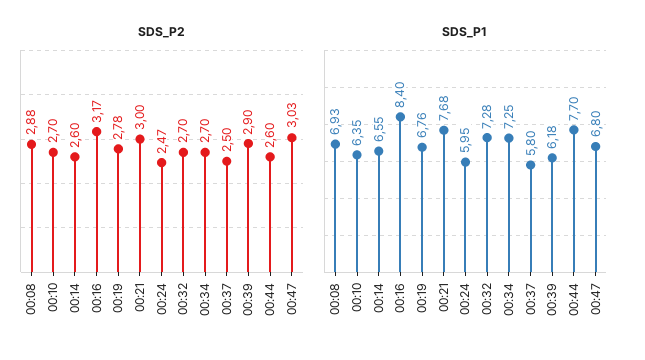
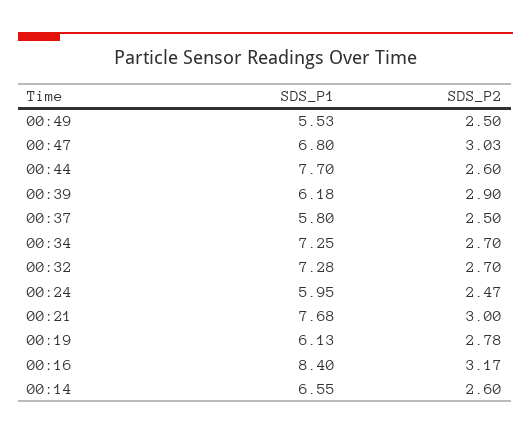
SDS_P2, 00:08: 2.88 -> none
SDS_P2, 00:10: 2.7 -> none
SDS_P1, 00:08: 6.93 -> none
SDS_P1, 00:10: 6.35 -> none
SDS_P1, 00:19: 6.76 -> 6.13
SDS_P1, 00:49: none -> 5.53
SDS_P2, 00:49: none -> 2.5

